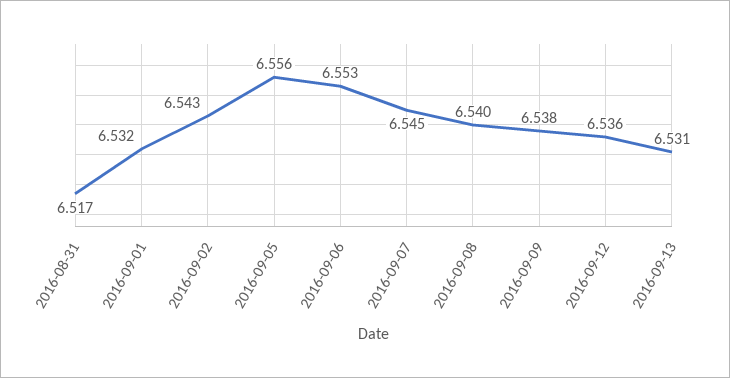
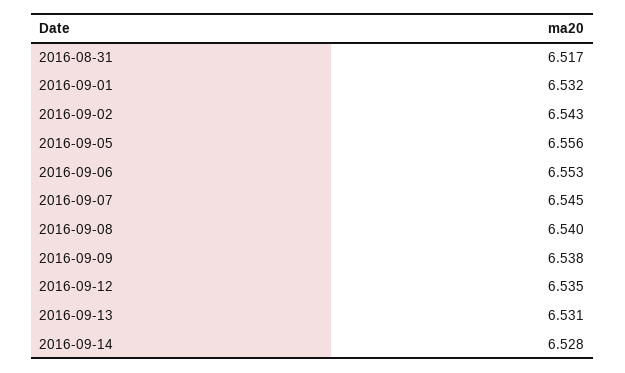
2016-09-12: 6.536 -> 6.535
2016-09-14: none -> 6.528

